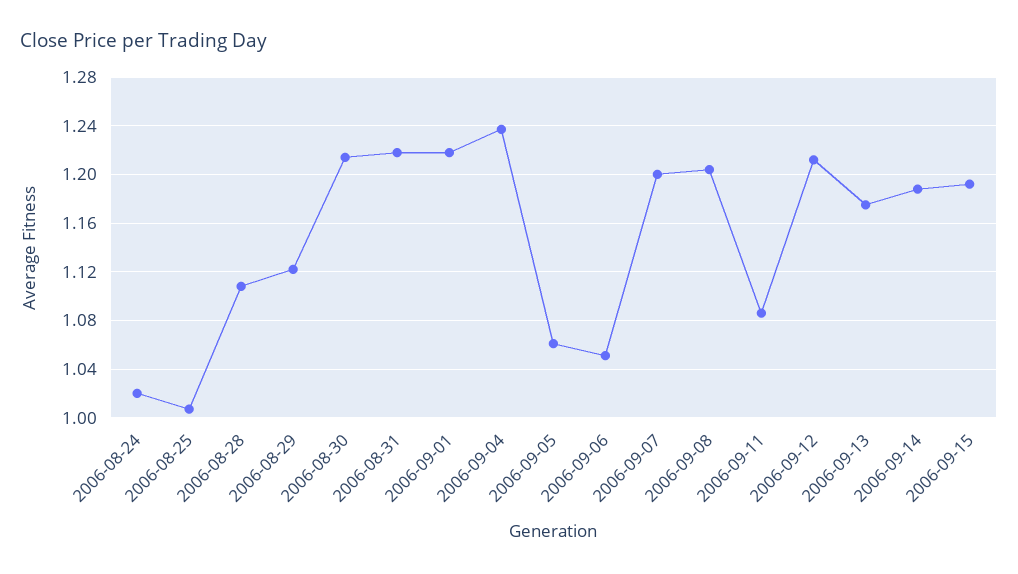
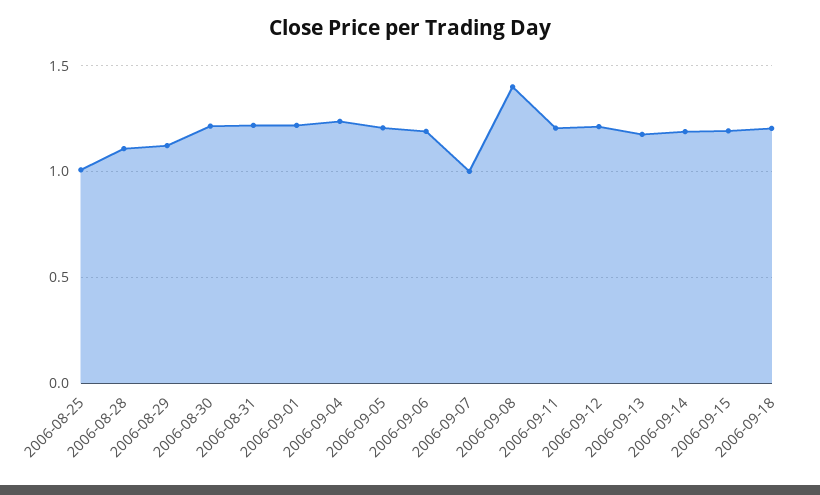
2006-08-24: 1.02 -> none
2006-09-05: 1.06 -> 1.2
2006-09-06: 1.05 -> 1.2
2006-09-07: 1.2 -> 1
2006-09-08: 1.205 -> 1.4
2006-09-11: 1.085 -> 1.2
2006-09-18: none -> 1.2

